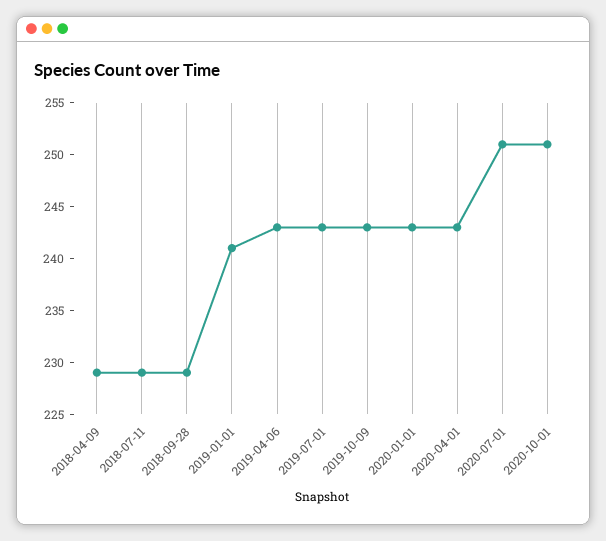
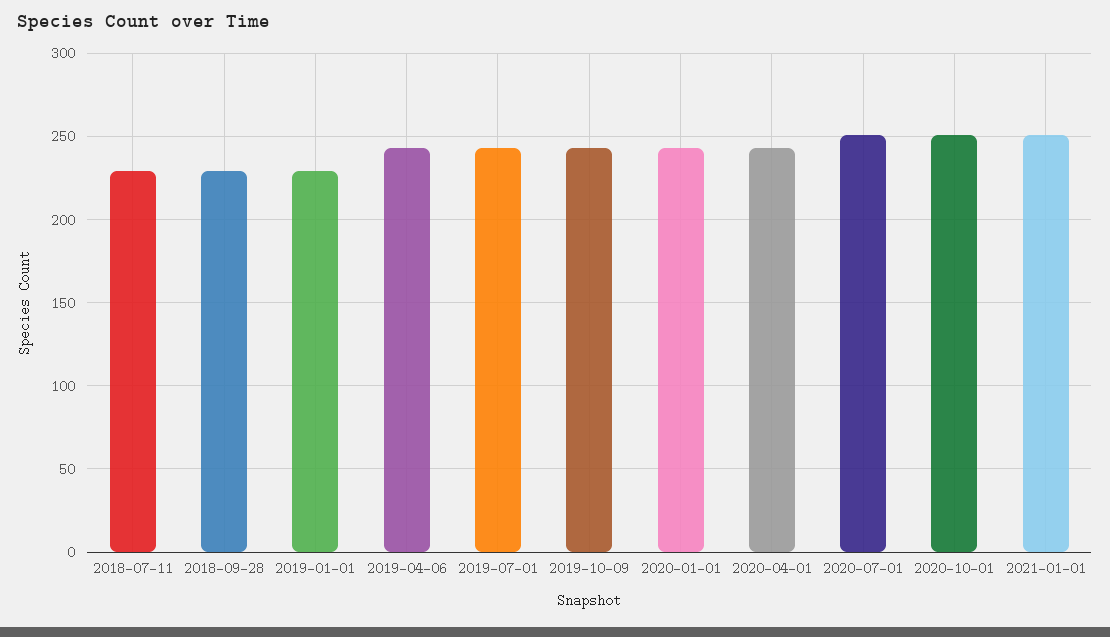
2018-04-09: 229 -> none
2019-01-01: 241 -> 230
2021-01-01: none -> 250

